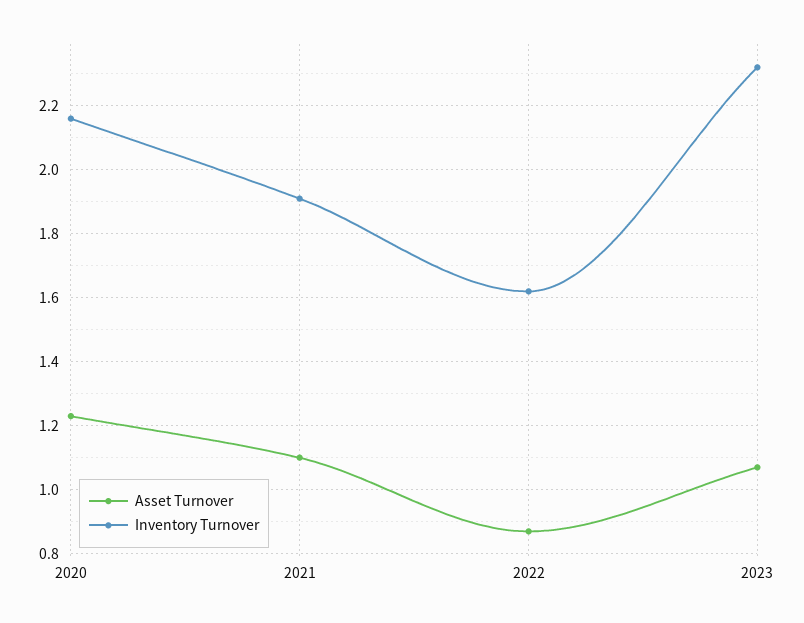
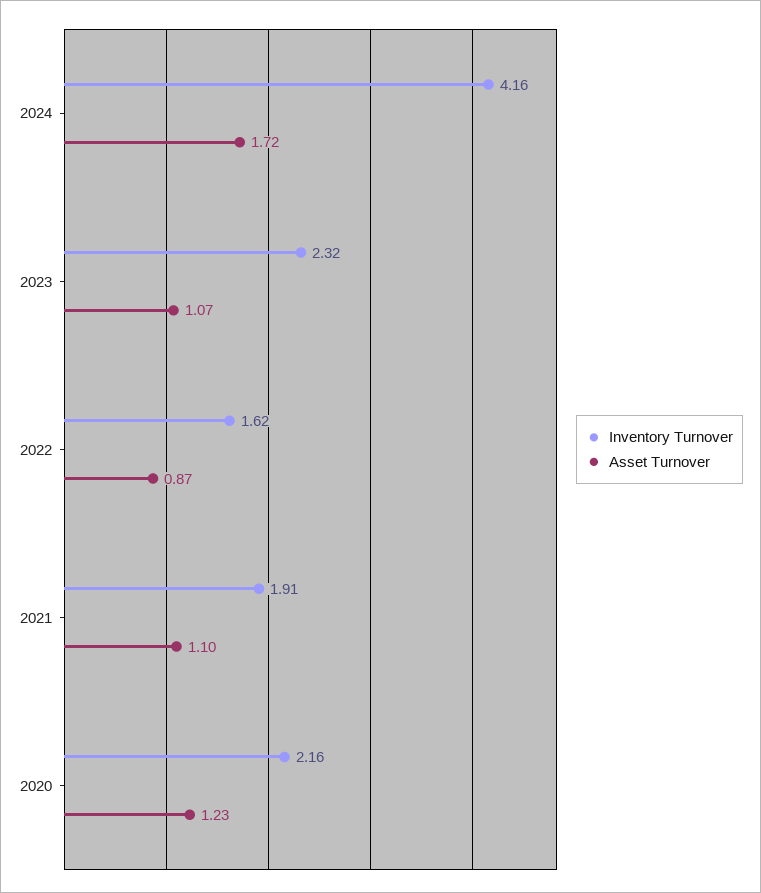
Inventory Turnover, 2024: none -> 4.16
Asset Turnover, 2024: none -> 1.72

